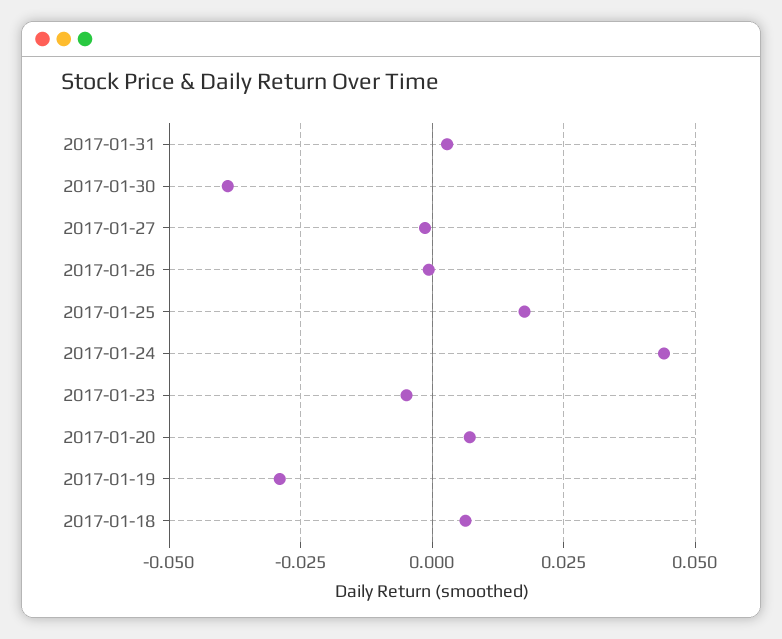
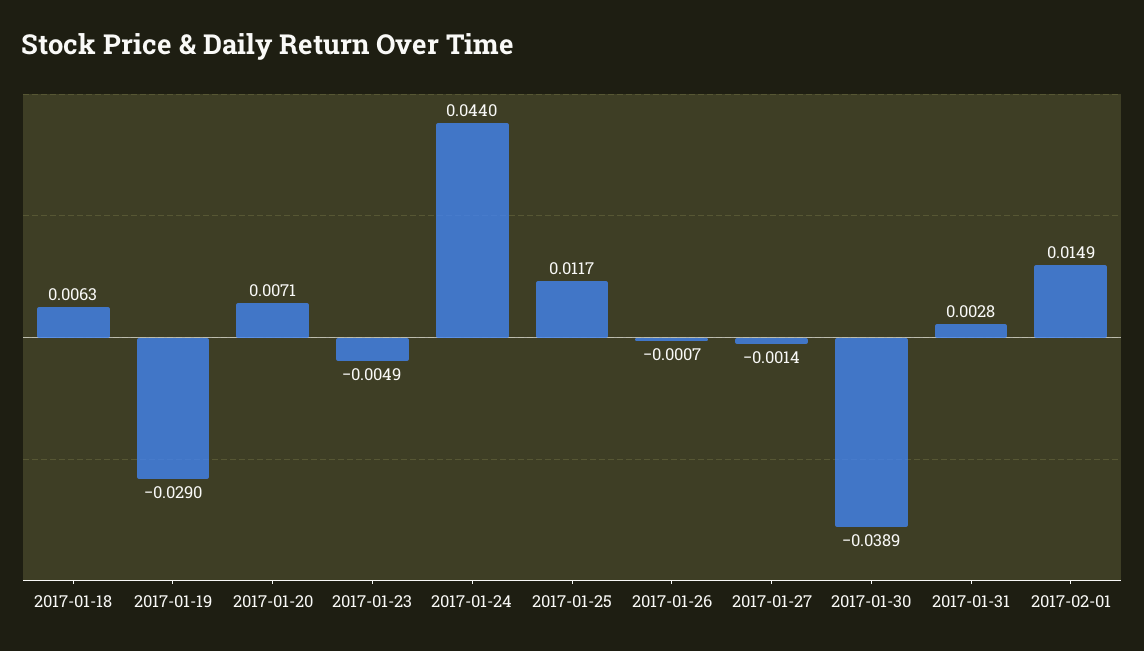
2017-01-25: 0.0175 -> 0.0117
2017-02-01: none -> 0.0149

